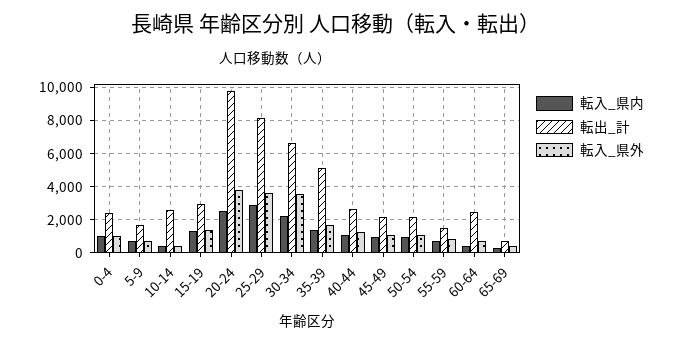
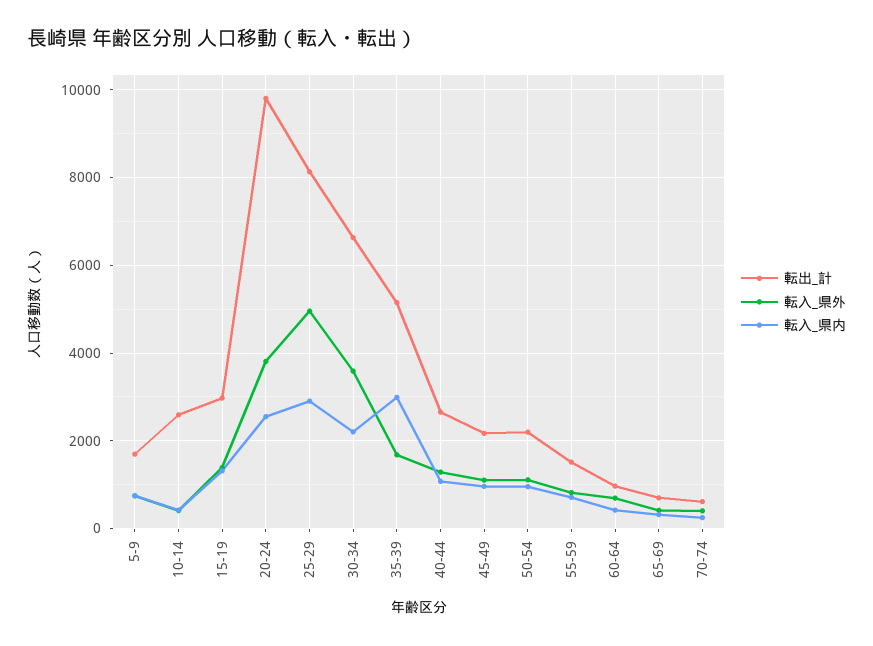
転入_県内, 0-4: 1000 -> none
転出_計, 0-4: 2500 -> none
転入_県外, 0-4: 1000 -> none
転入_県外, 25-29: 3500 -> 5000
転入_県内, 35-39: 1500 -> 3000
転出_計, 60-64: 2500 -> 1000
転出_計, 70-74: none -> 600
転入_県外, 70-74: none -> 400
転入_県内, 70-74: none -> 200

